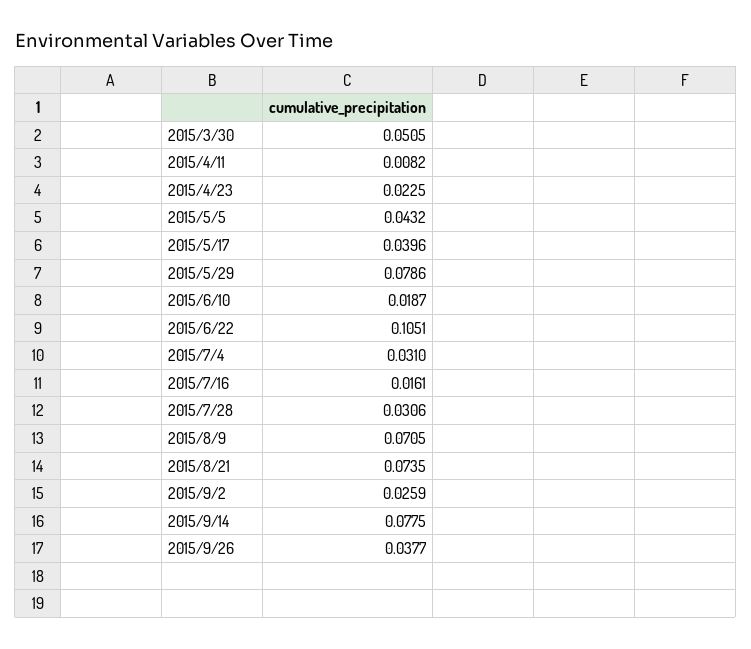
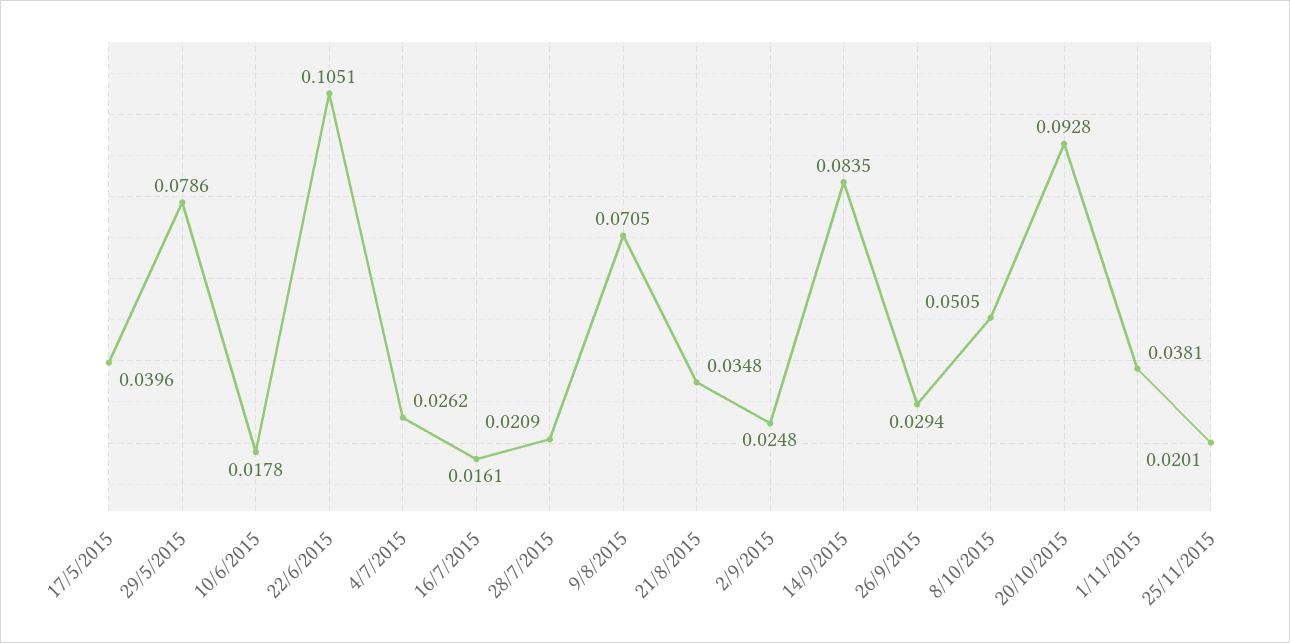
2015/3/30: 0.0505 -> none
2015/4/11: 0.0082 -> none
2015/4/23: 0.0225 -> none
2015/5/5: 0.0432 -> none
2015/6/10: 0.0187 -> 0.0178
2015/7/4: 0.031 -> 0.0262
2015/7/28: 0.0306 -> 0.0209
2015/8/21: 0.0735 -> 0.0348
2015/9/2: 0.0259 -> 0.0248
2015/9/14: 0.0775 -> 0.0835
2015/9/26: 0.0377 -> 0.0294
8/10/2015: none -> 0.0505
20/10/2015: none -> 0.0928
1/11/2015: none -> 0.0381
25/11/2015: none -> 0.0201

